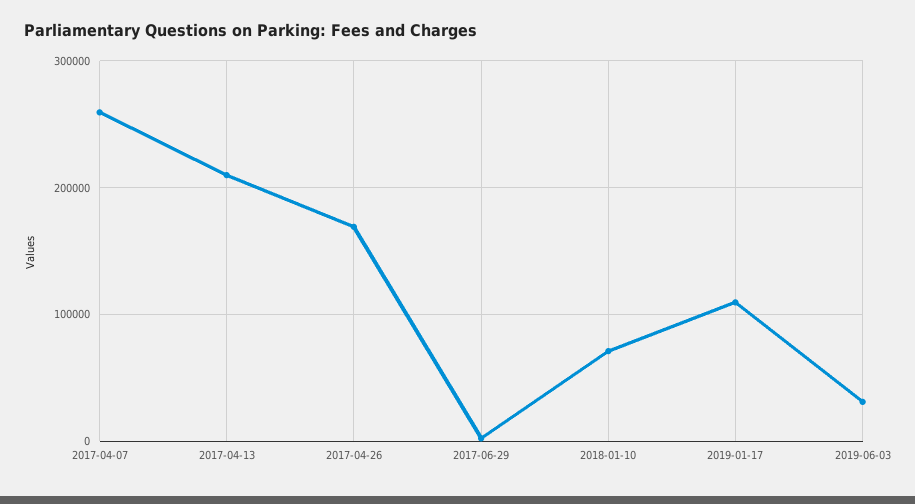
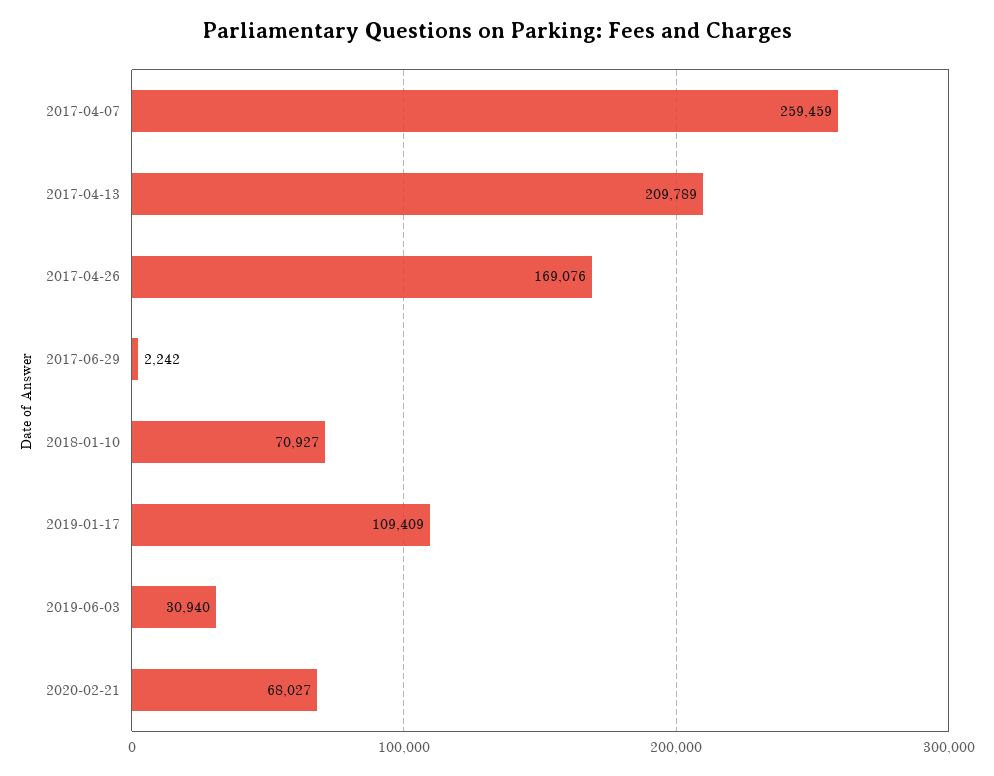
2020-02-21: none -> 68027

